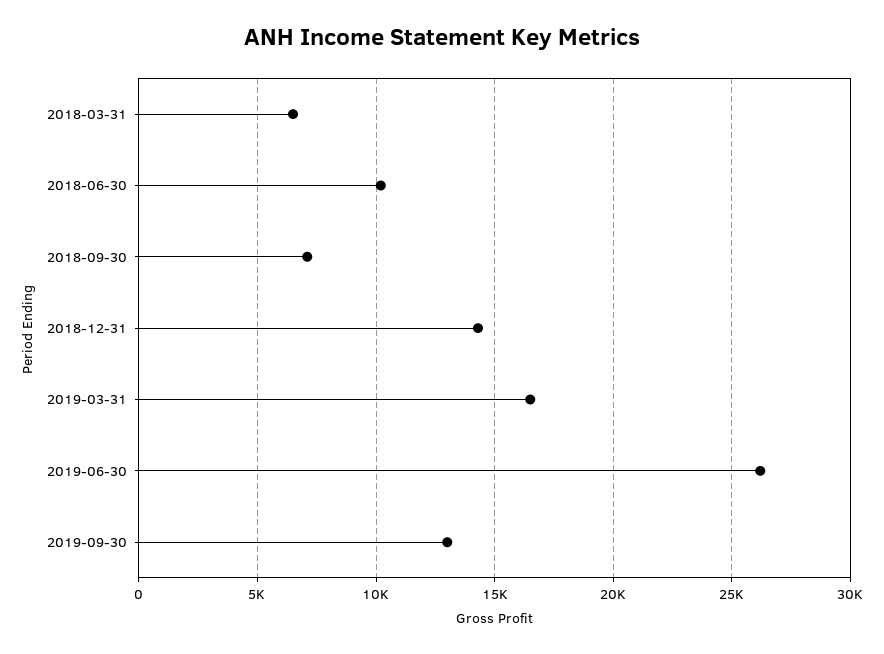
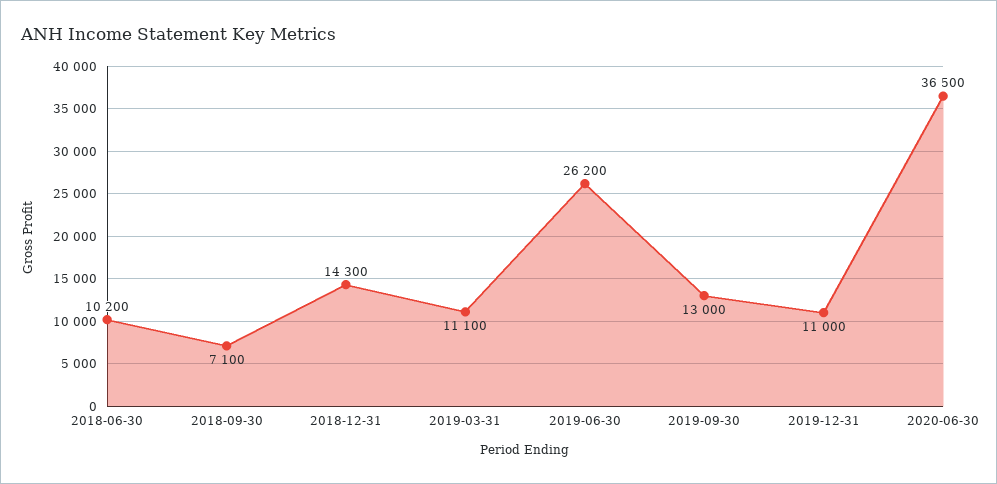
2018-03-31: 6500 -> none
2019-03-31: 16500 -> 11100
2019-12-31: none -> 11000
2020-06-30: none -> 36500

